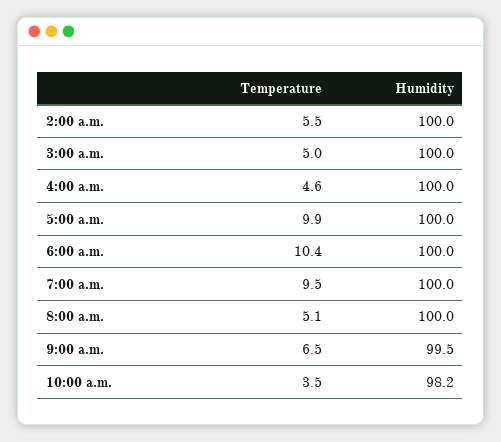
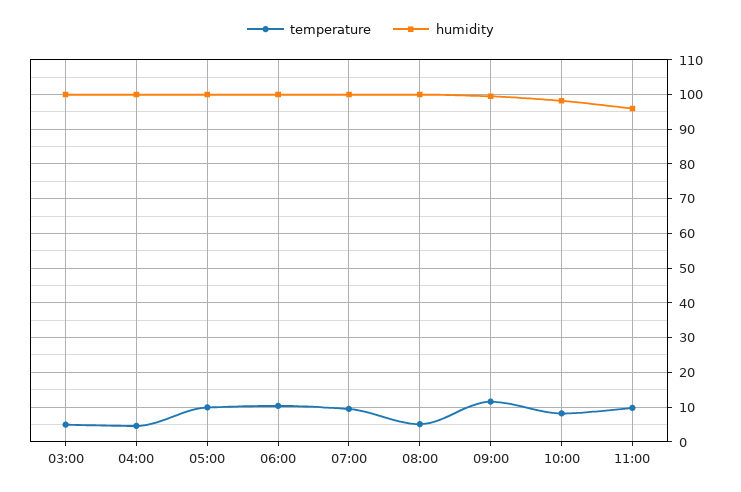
Temperature, 2:00 a.m.: 5.5 -> none
Humidity, 2:00 a.m.: 100 -> none
Temperature, 9:00 a.m.: 6.5 -> 12
Temperature, 10:00 a.m.: 3.5 -> 8
Temperature, 11:00: none -> 10
Humidity, 11:00: none -> 96

